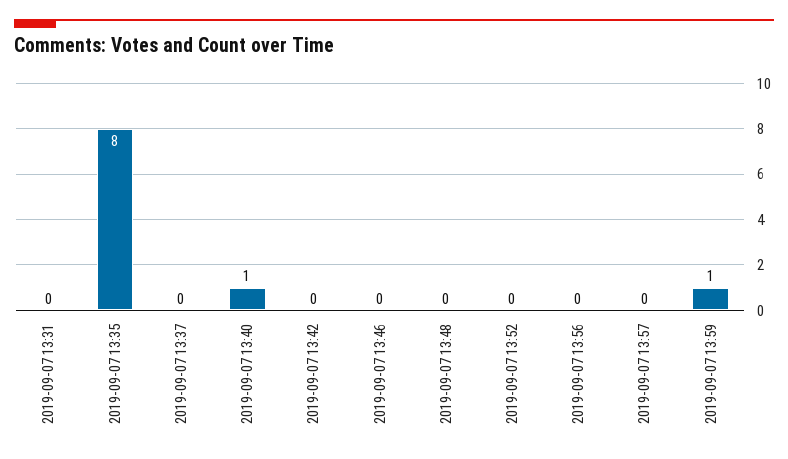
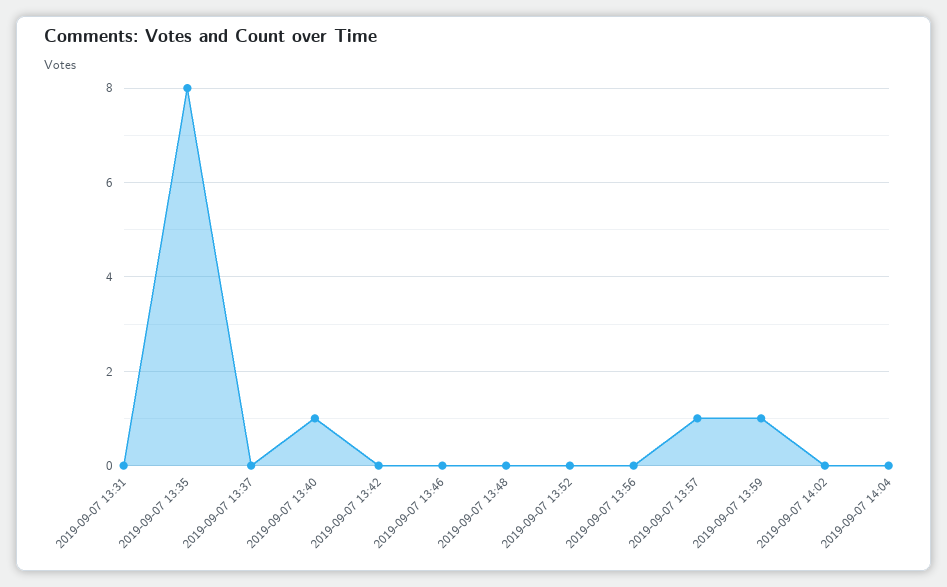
2019-09-07 13:57: 0 -> 1
2019-09-07 14:02: none -> 0
2019-09-07 14:04: none -> 0

